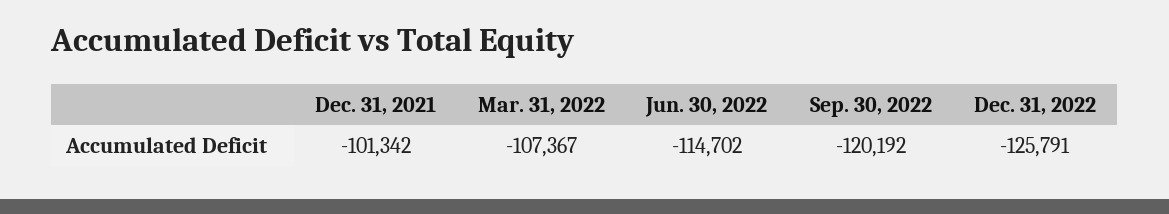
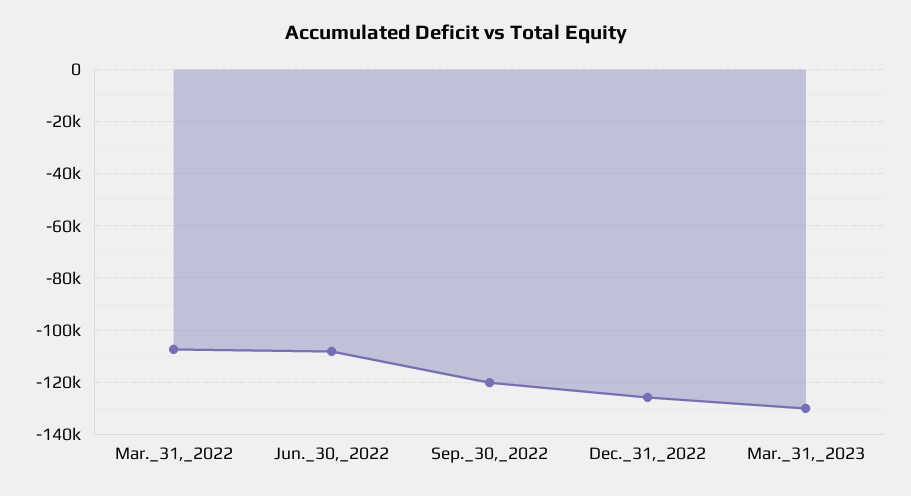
Dec. 31, 2021: -101342 -> none
Jun. 30, 2022: -114702 -> -107500
Mar._31,_2023: none -> -130000

